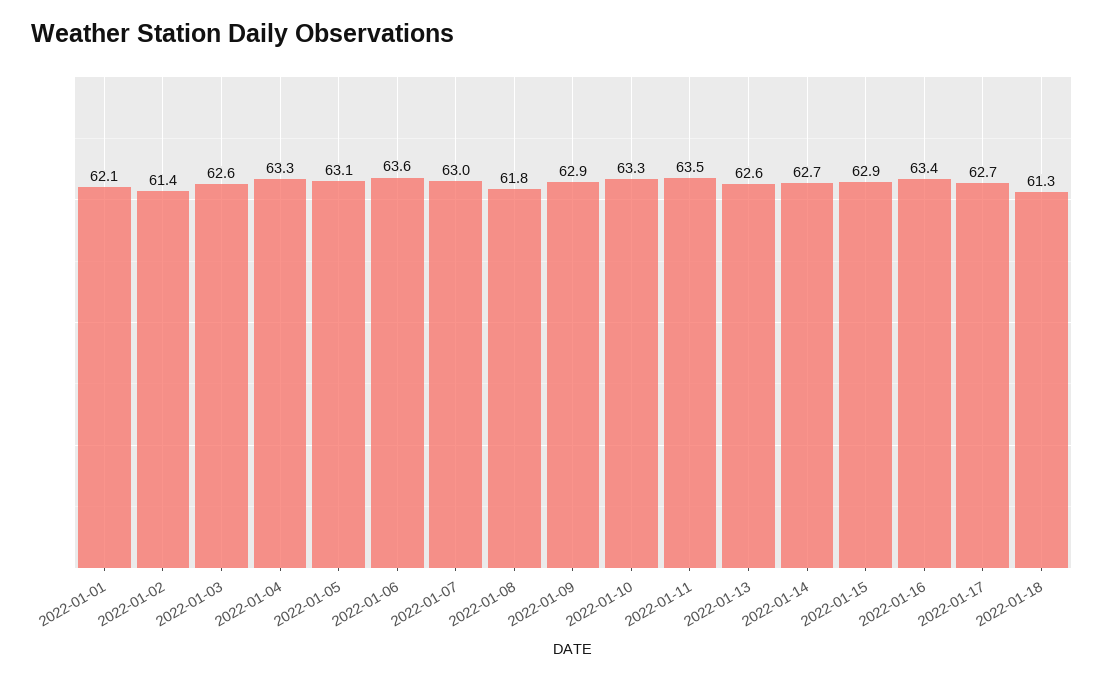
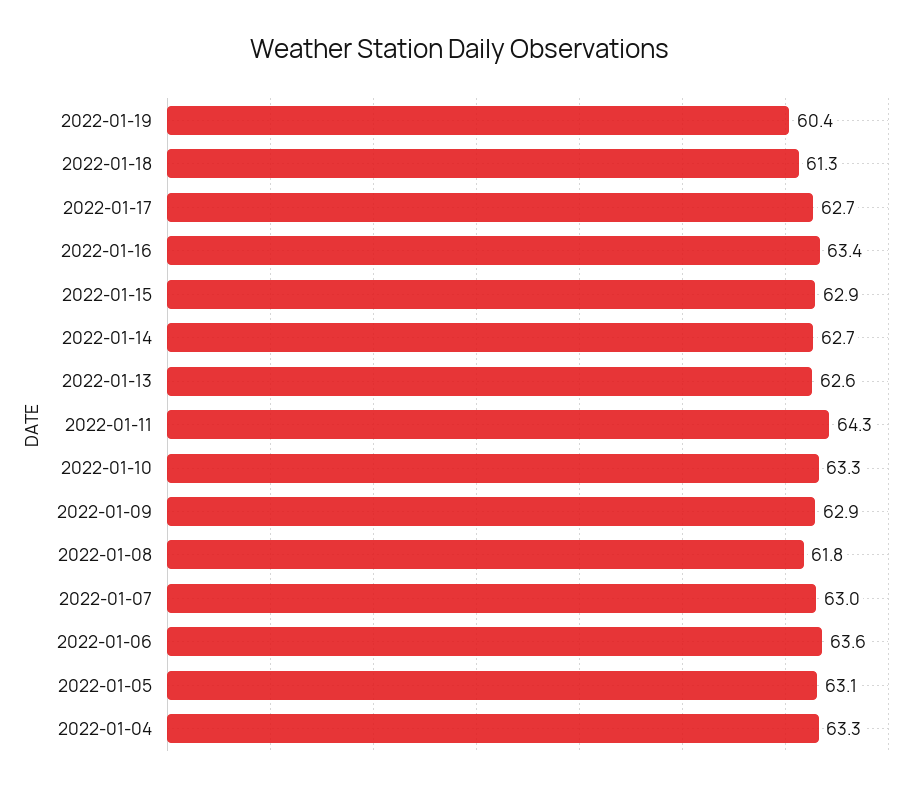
2022-01-01: 62.1 -> none
2022-01-02: 61.4 -> none
2022-01-03: 62.6 -> none
2022-01-11: 63.5 -> 64.3
2022-01-19: none -> 60.4

